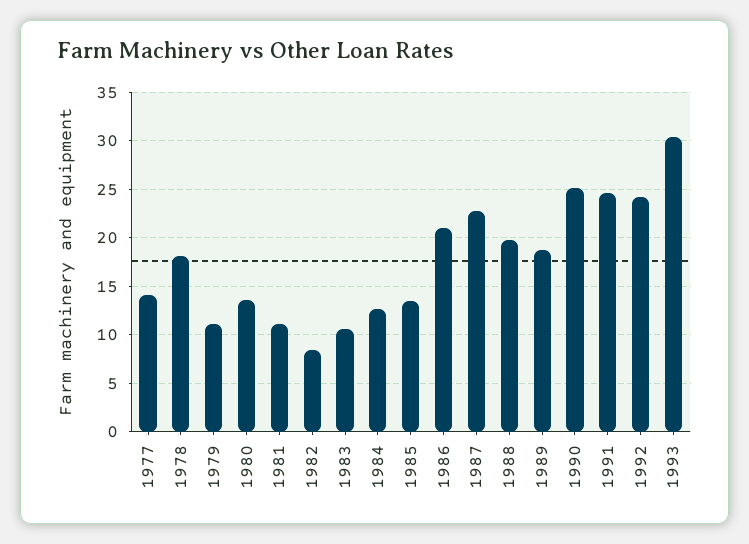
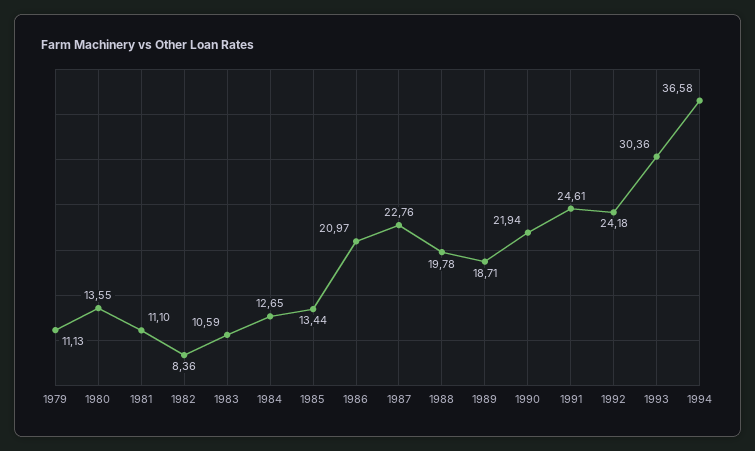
1977: 14 -> none
1978: 18 -> none
1990: 25 -> 21.94
1994: none -> 36.58

